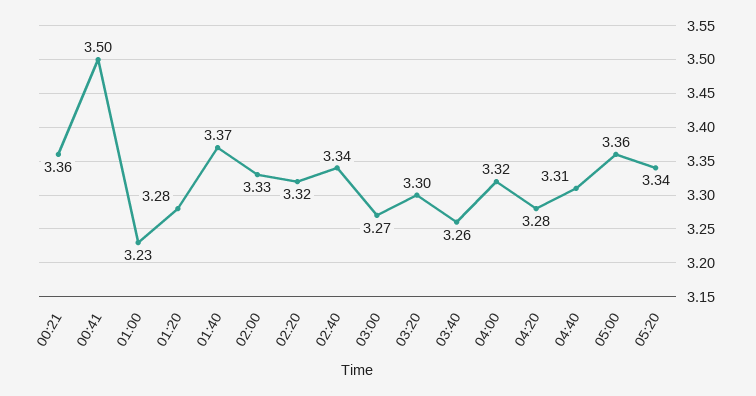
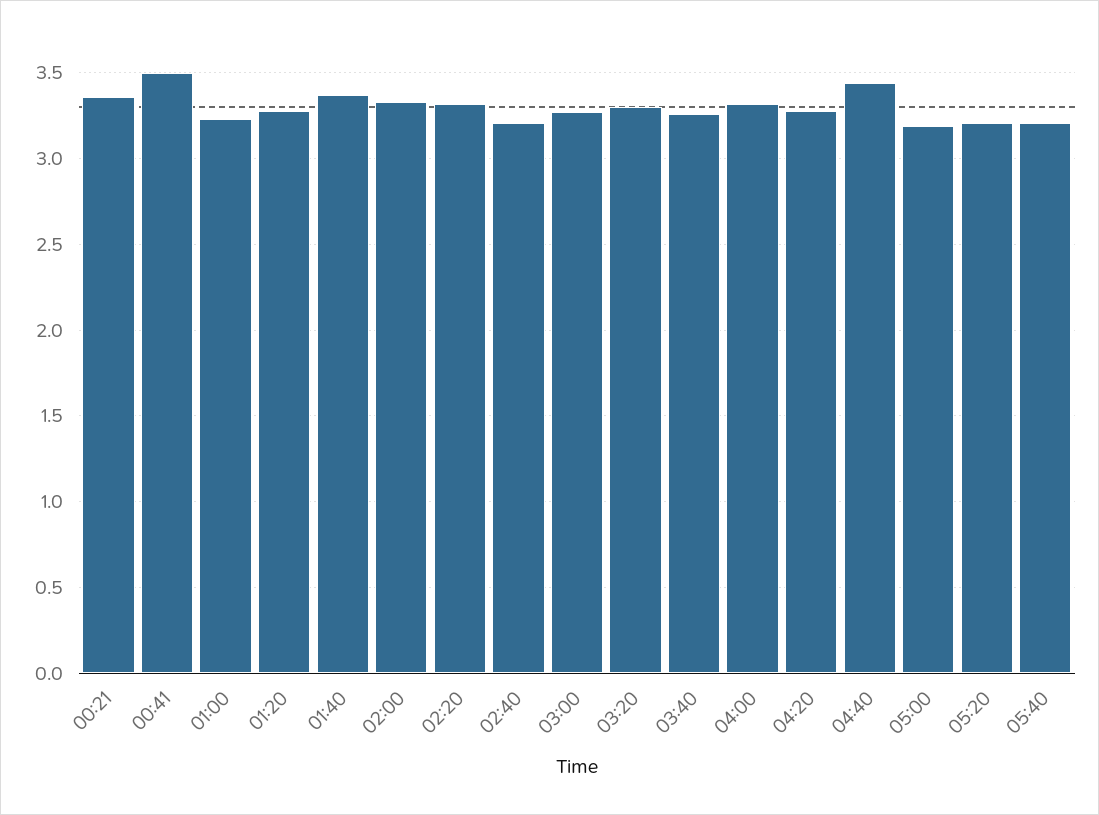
02:40: 3.34 -> 3.2
04:40: 3.31 -> 3.45
05:00: 3.36 -> 3.2
05:20: 3.34 -> 3.2
05:40: none -> 3.2

